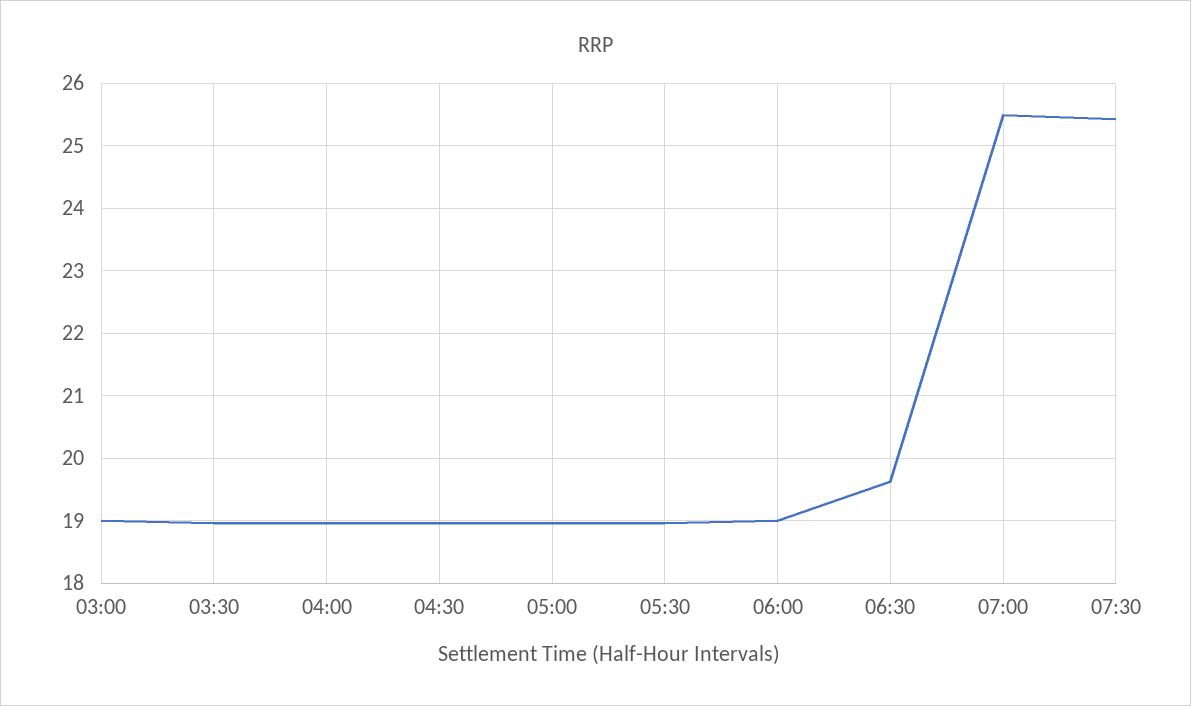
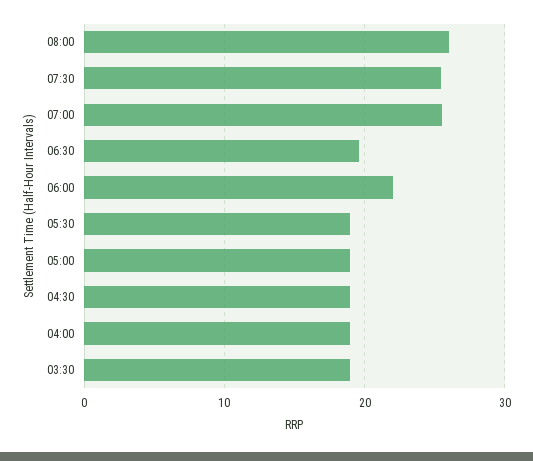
03:00: 19 -> none
06:00: 19 -> 22
08:00: none -> 26

